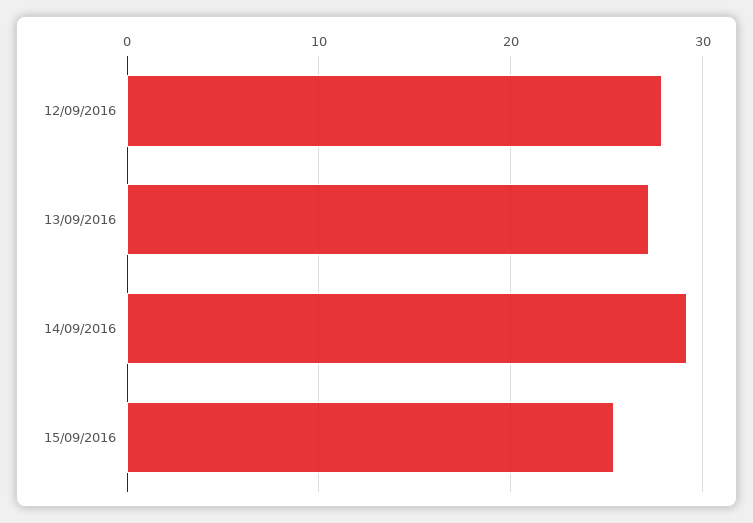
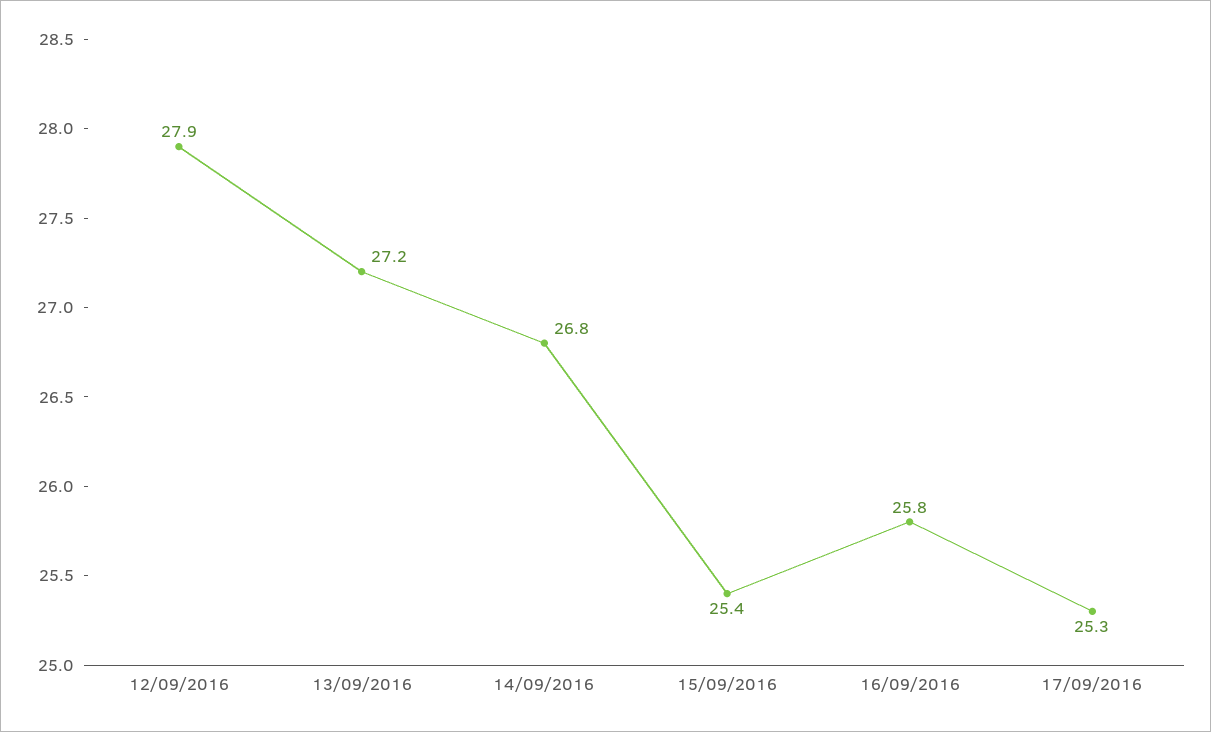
14/09/2016: 29 -> 26.8
16/09/2016: none -> 25.8
17/09/2016: none -> 25.3

